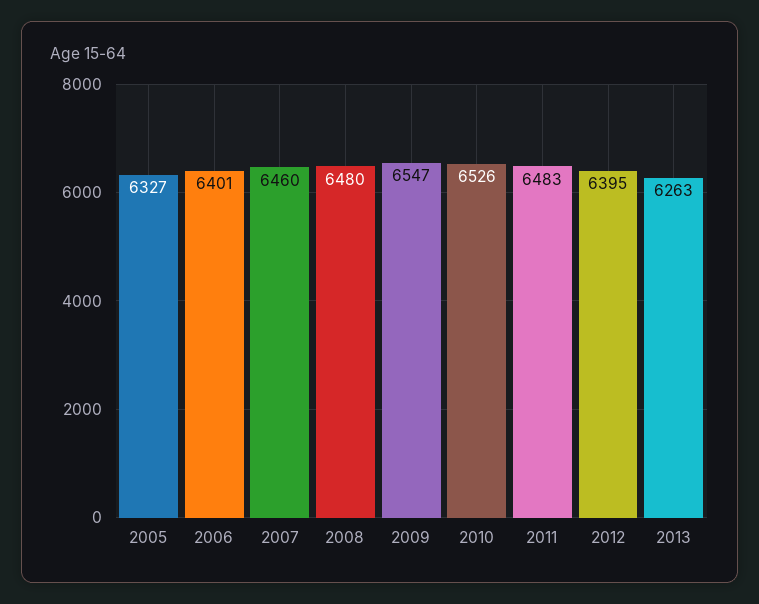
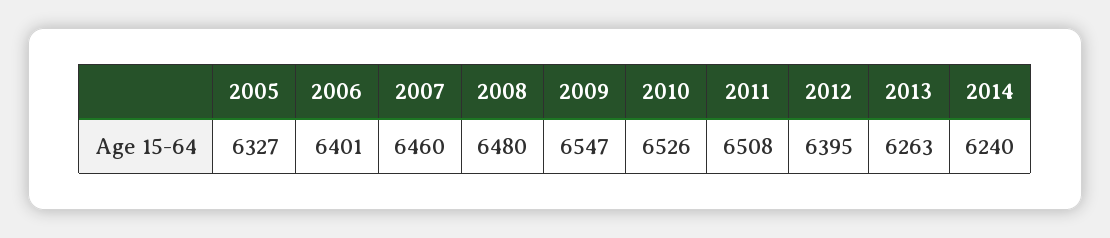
2011: 6483 -> 6508
2014: none -> 6240

